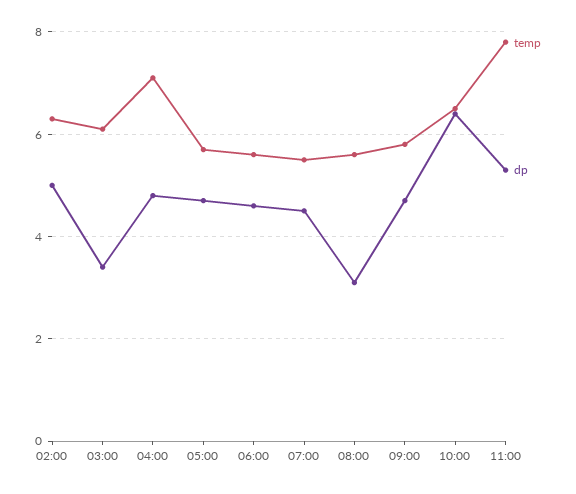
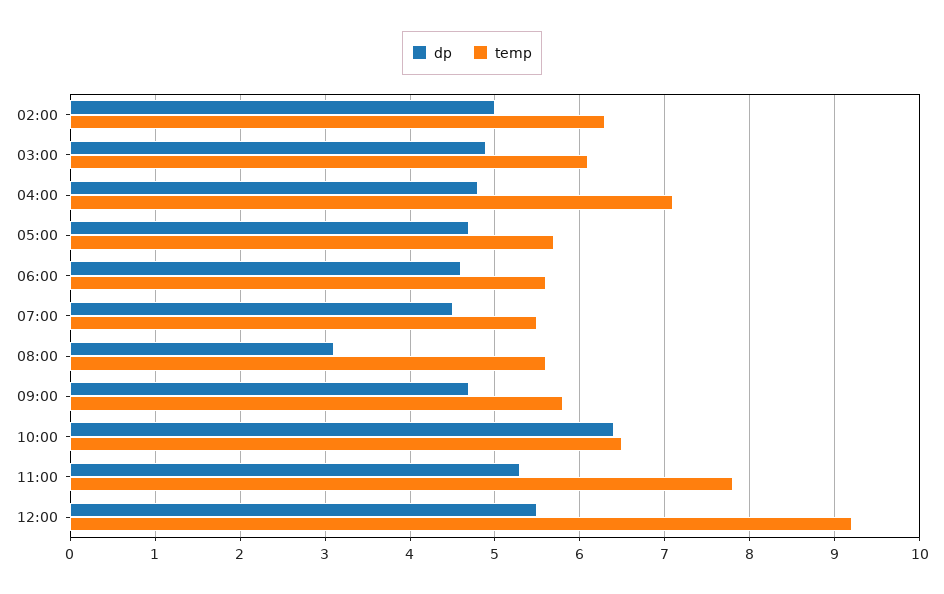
dp, 03:00: 3.5 -> 4.9
dp, 12:00: none -> 5.5
temp, 12:00: none -> 9.2

